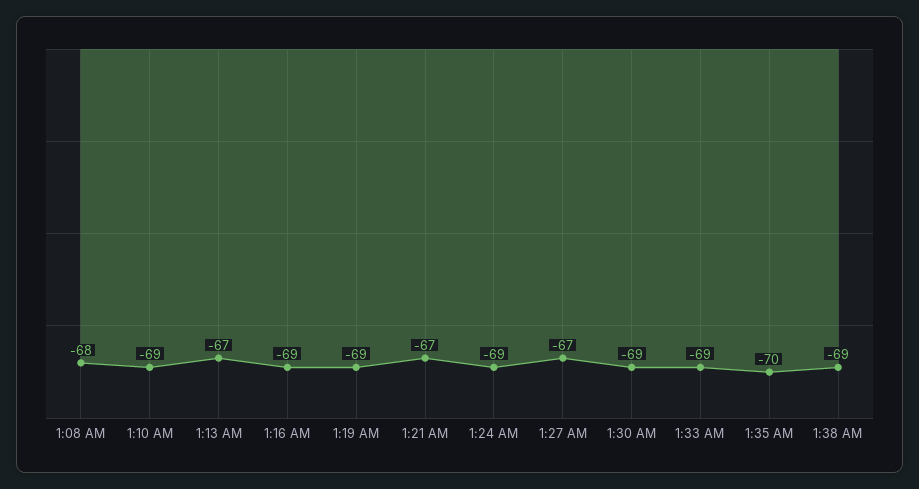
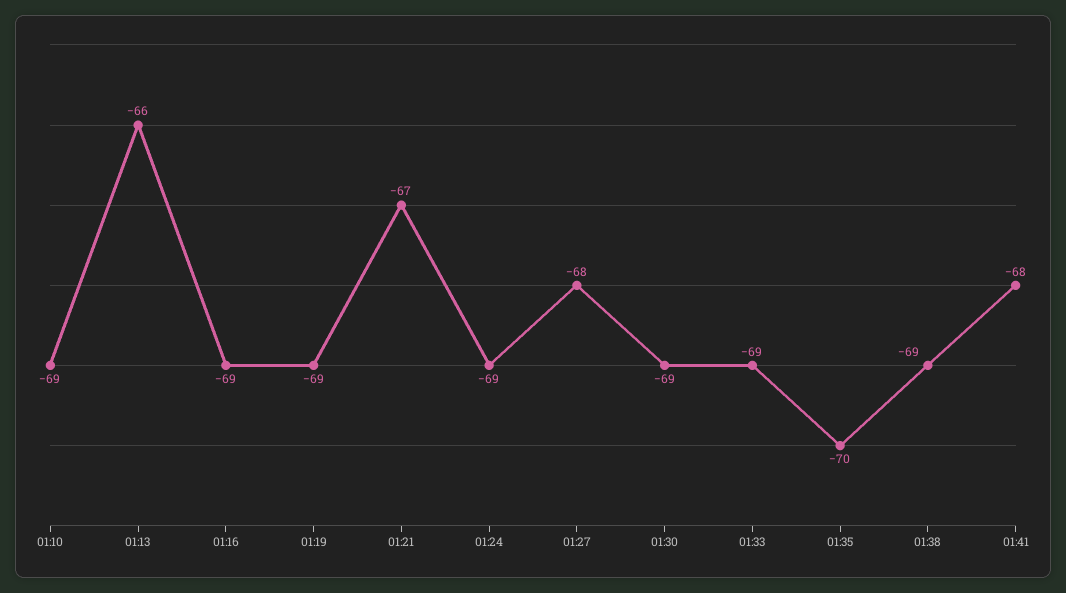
1:08 AM: -68 -> none
1:13 AM: -67 -> -66
1:27 AM: -67 -> -68
01:41: none -> -68

